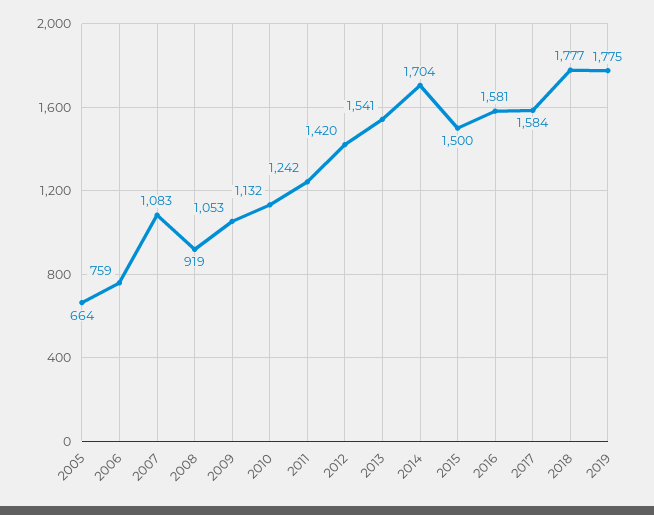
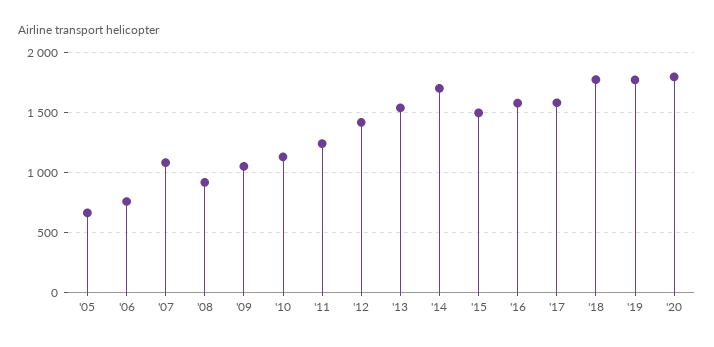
'20: none -> 1800

